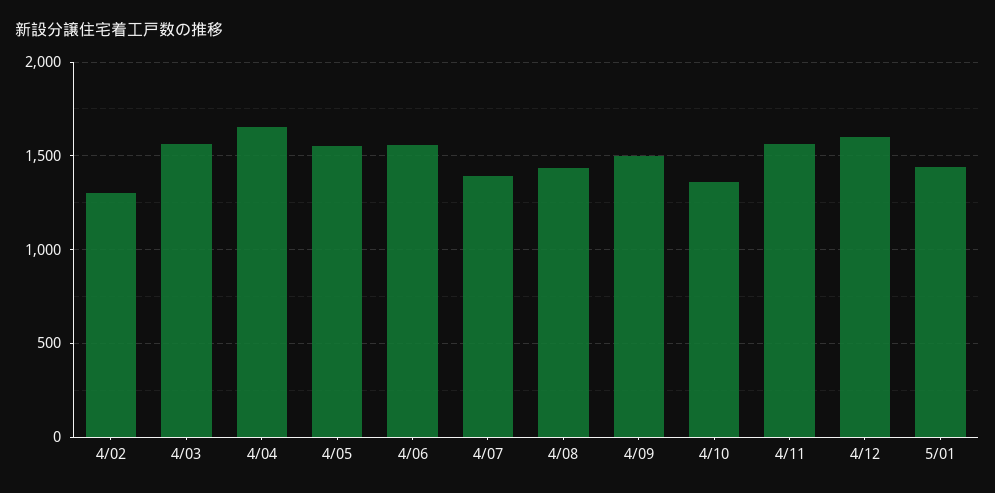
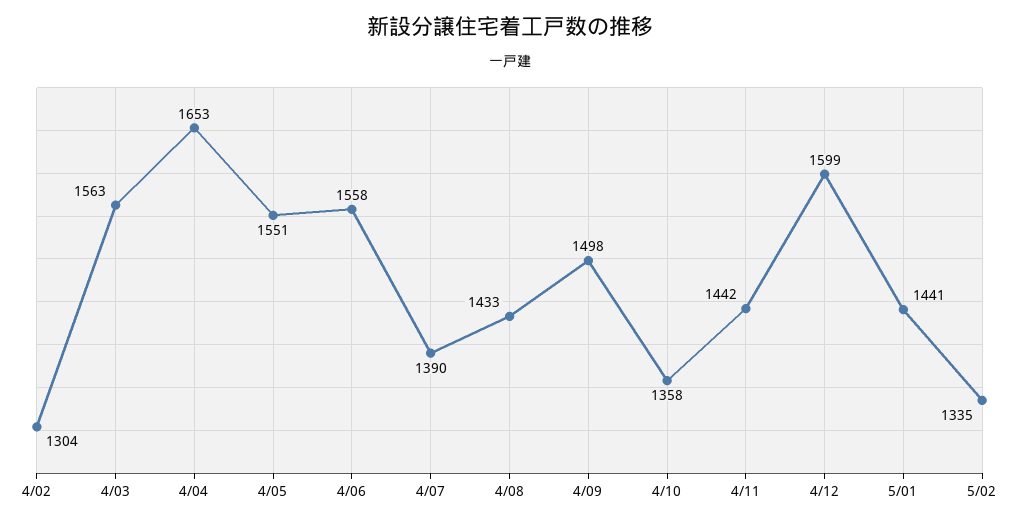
4/11: 1550 -> 1442
5/02: none -> 1335

